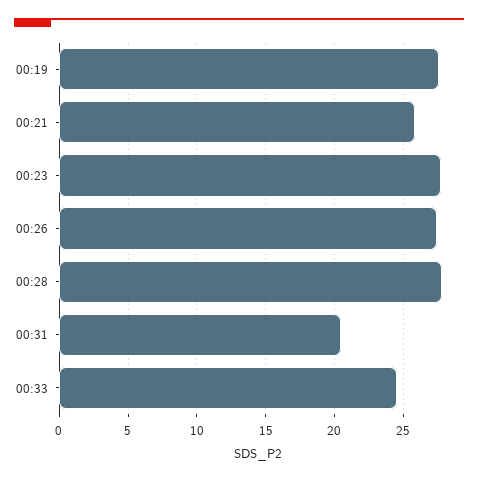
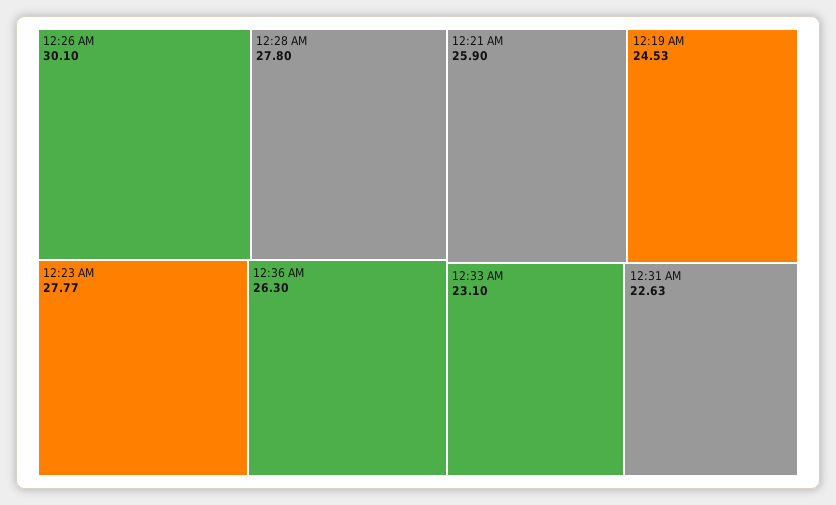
00:19: 27.5 -> 24.53
00:26: 27.5 -> 30.1
00:31: 20.5 -> 22.63
00:33: 24.5 -> 23.1
12:36 AM: none -> 26.3

